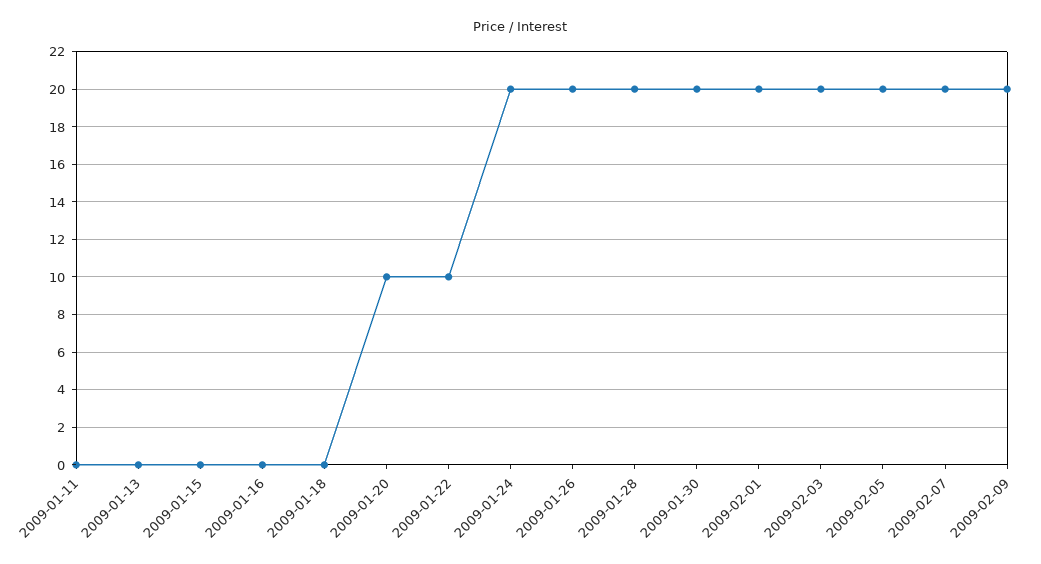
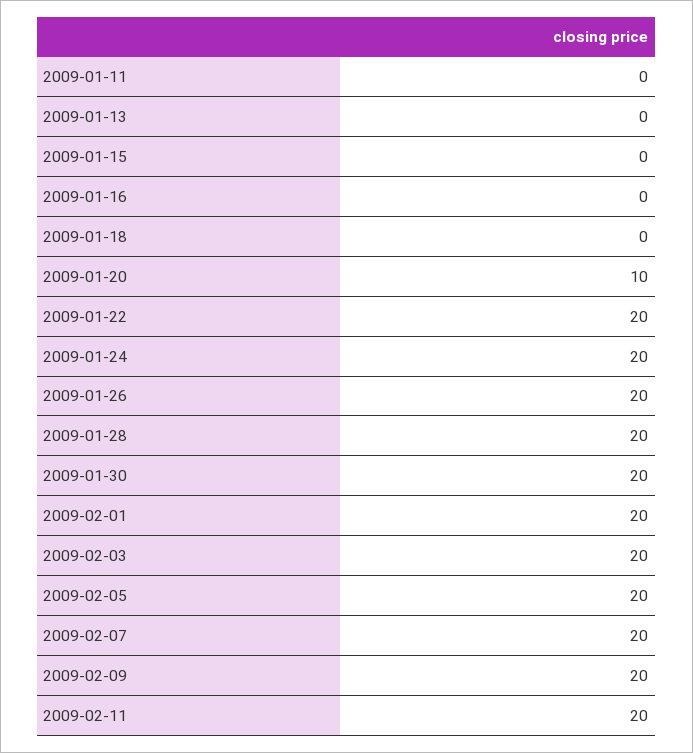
2009-01-22: 10 -> 20
2009-02-11: none -> 20

